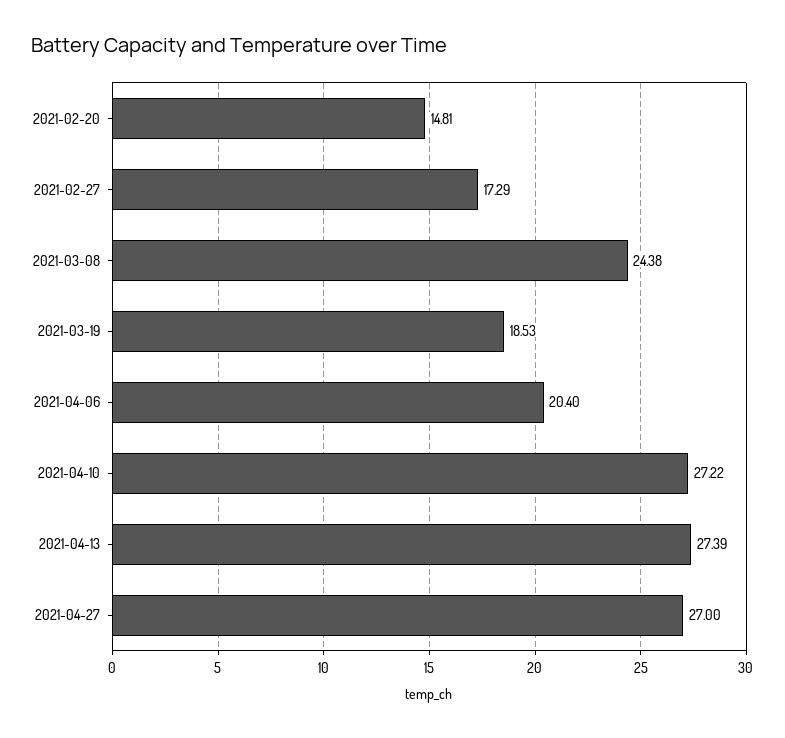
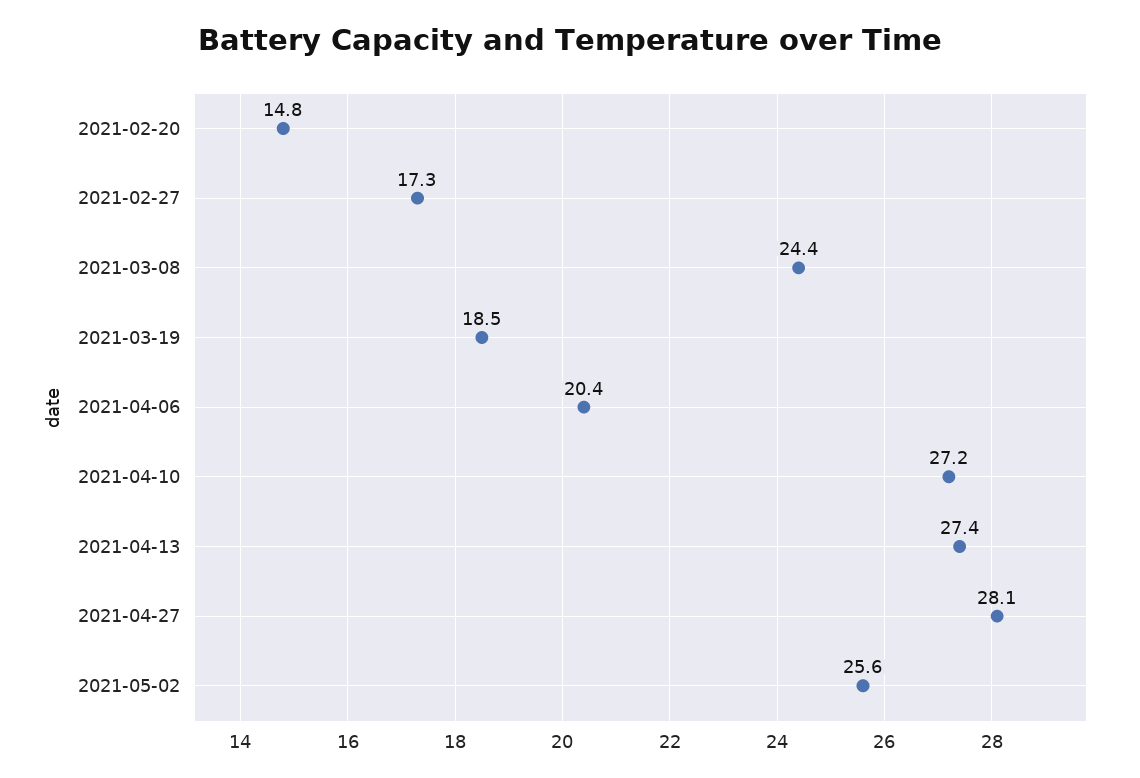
2021-04-27: 27 -> 28.1
2021-05-02: none -> 25.6

